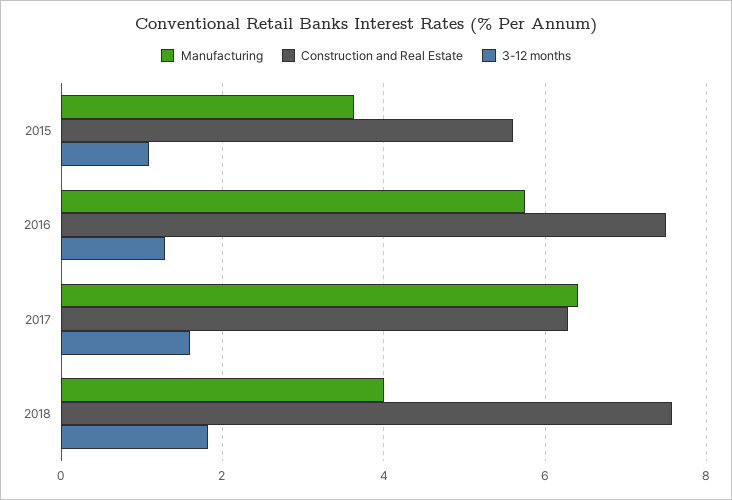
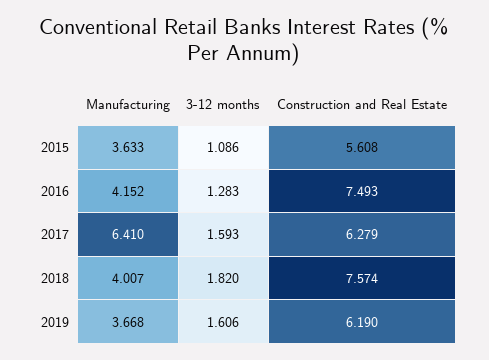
Manufacturing, 2016: 5.8 -> 4.152
Manufacturing, 2019: none -> 3.668
3-12 months, 2019: none -> 1.606
Construction and Real Estate, 2019: none -> 6.19

